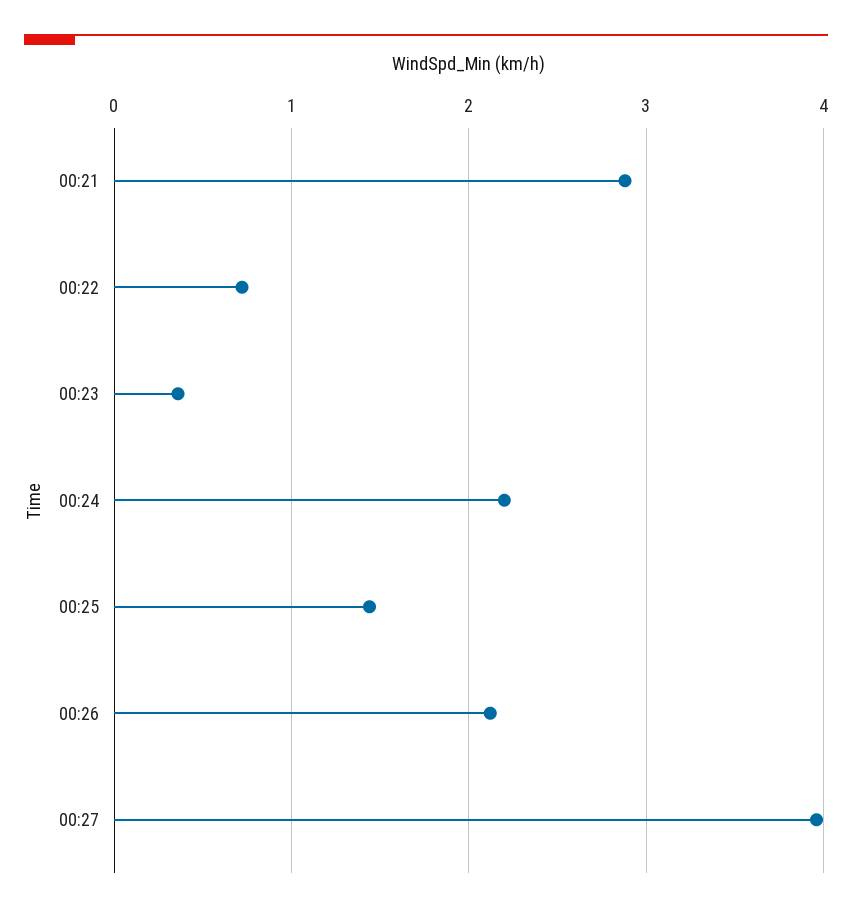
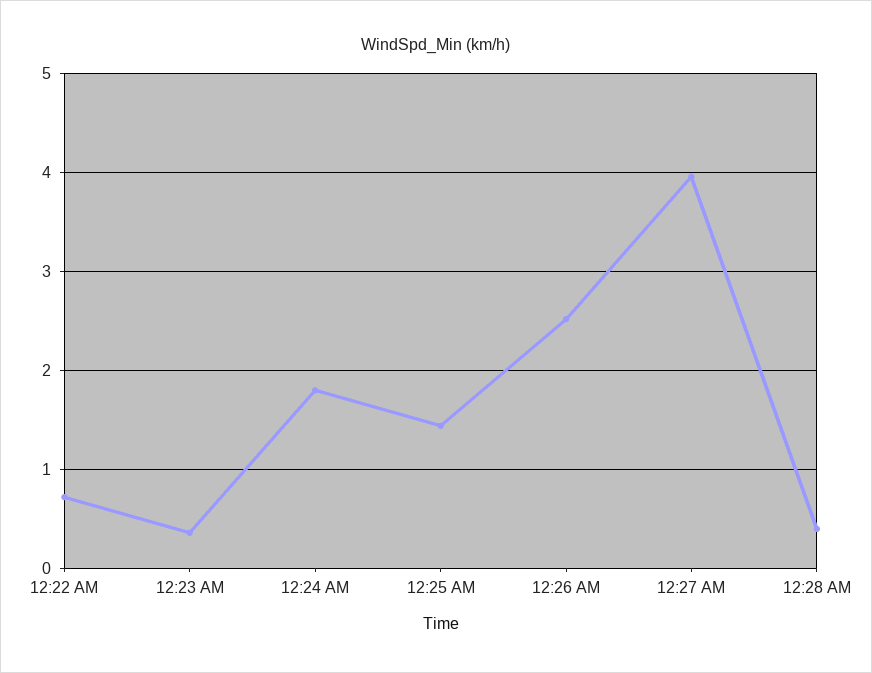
00:21: 2.9 -> none
00:24: 2.2 -> 1.8
00:26: 2.1 -> 2.5
12:28 AM: none -> 0.4

